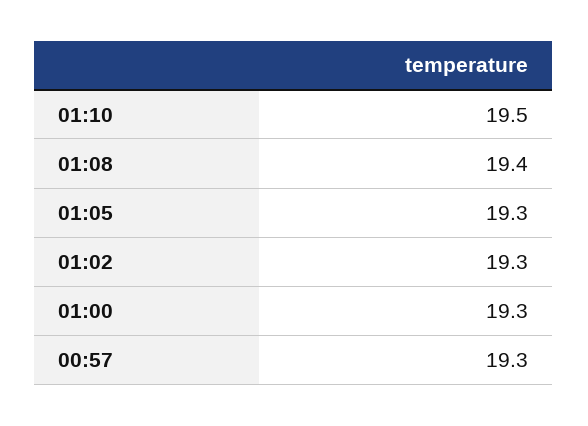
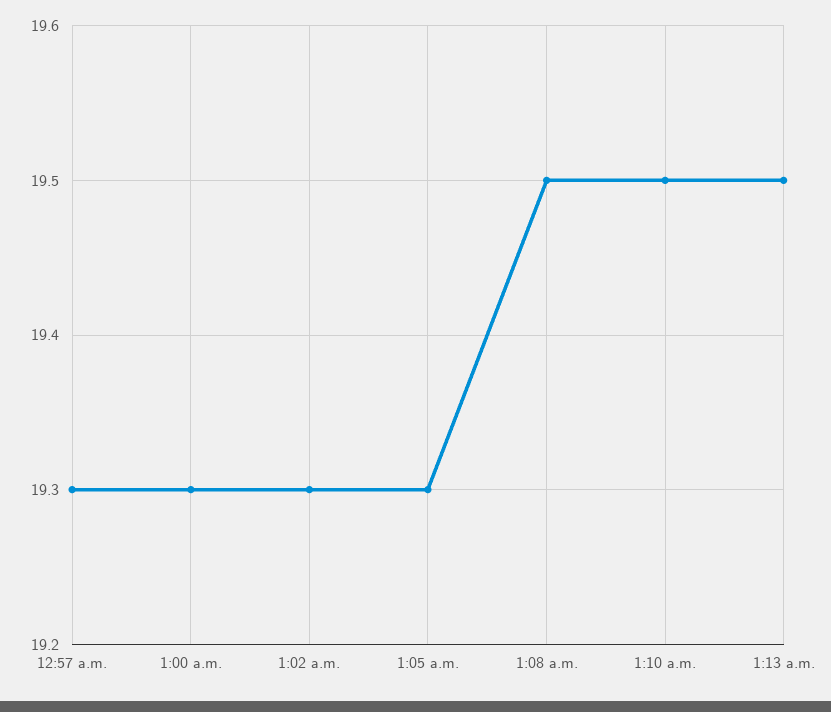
01:08: 19.4 -> 19.5
1:13 a.m.: none -> 19.5

